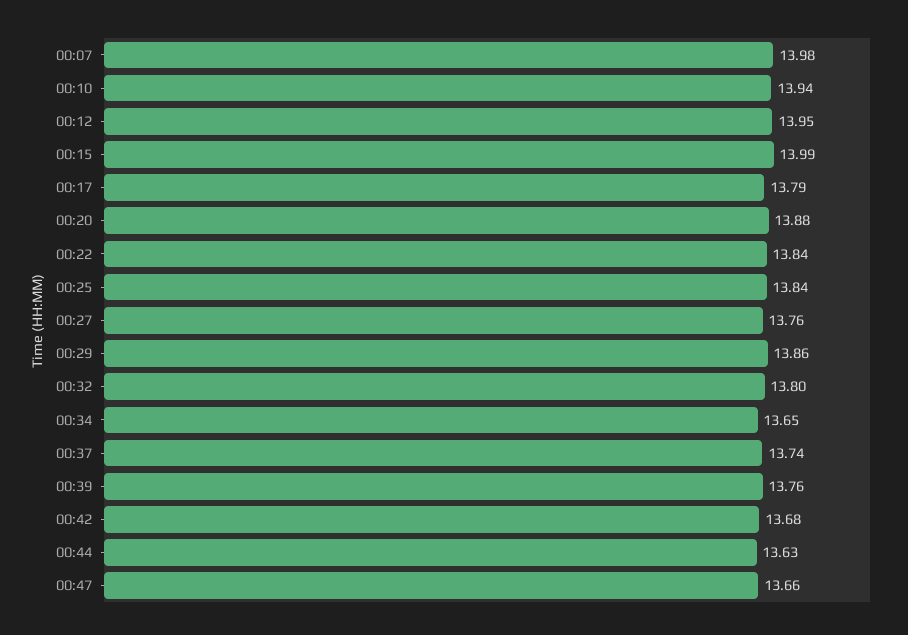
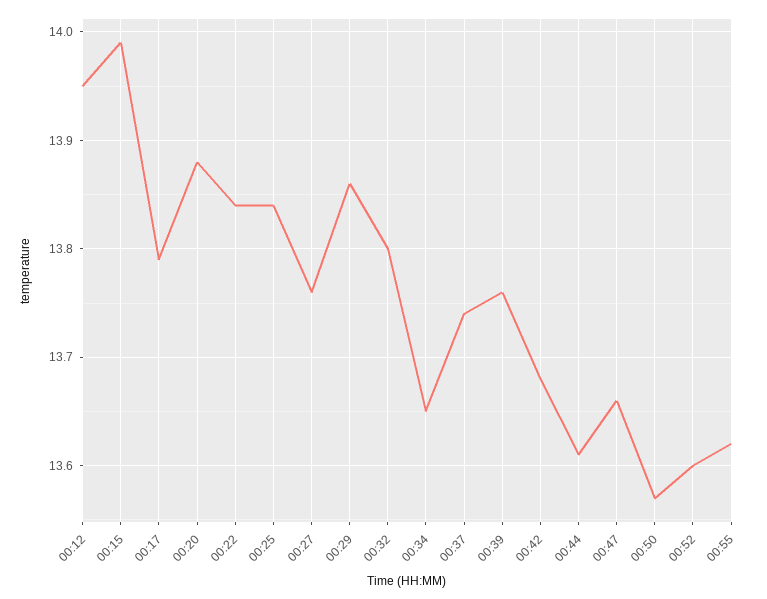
00:07: 13.98 -> none
00:10: 13.94 -> none
00:44: 13.63 -> 13.61
00:50: none -> 13.57
00:52: none -> 13.6
00:55: none -> 13.62

